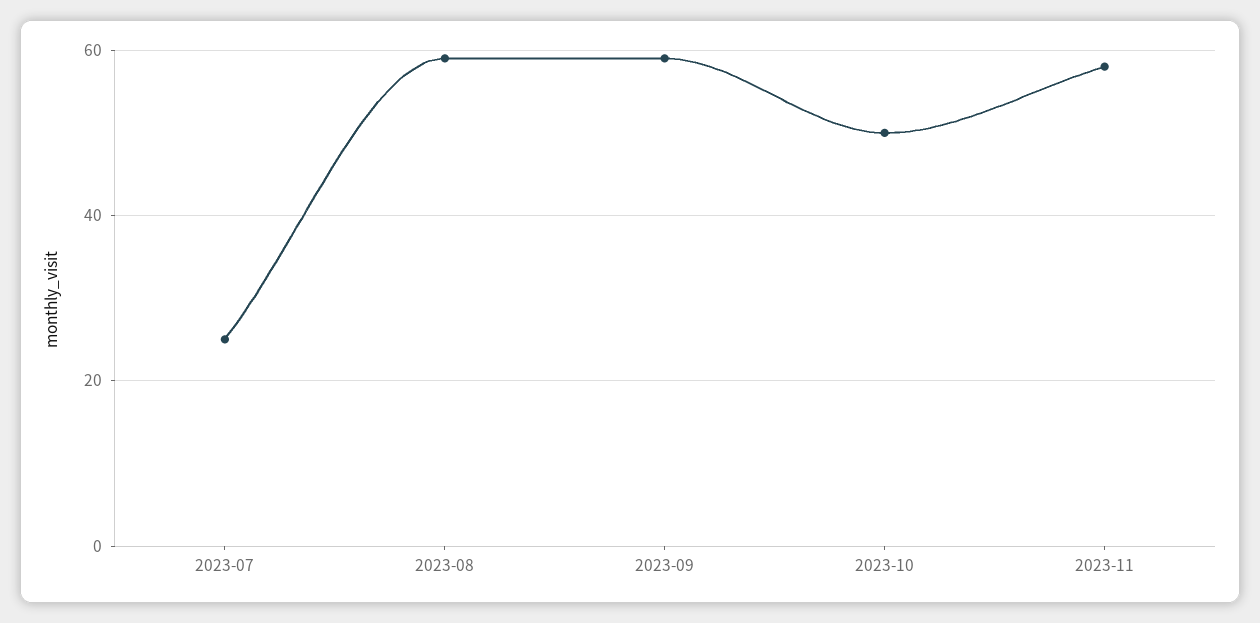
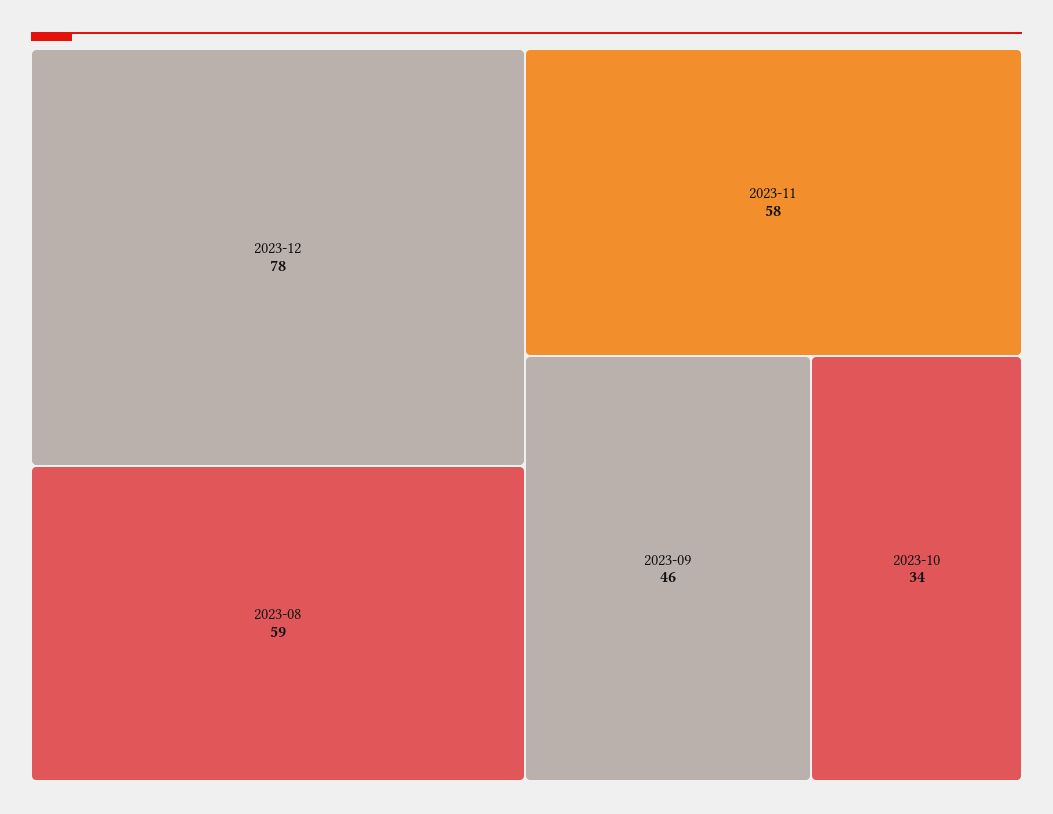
2023-07: 25 -> none
2023-09: 60 -> 46
2023-10: 50 -> 34
2023-12: none -> 78

